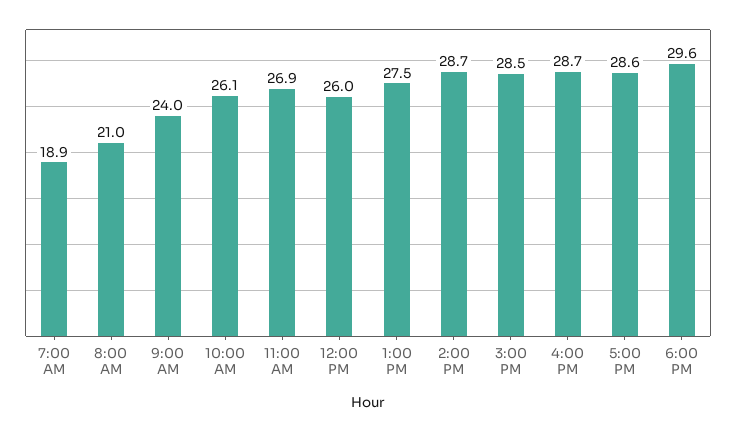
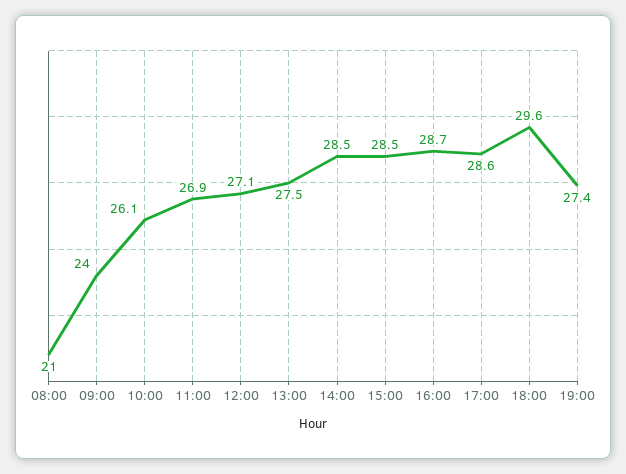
7:00 AM: 18.9 -> none
12:00 PM: 26 -> 27.1
2:00 PM: 28.7 -> 28.5
19:00: none -> 27.4

